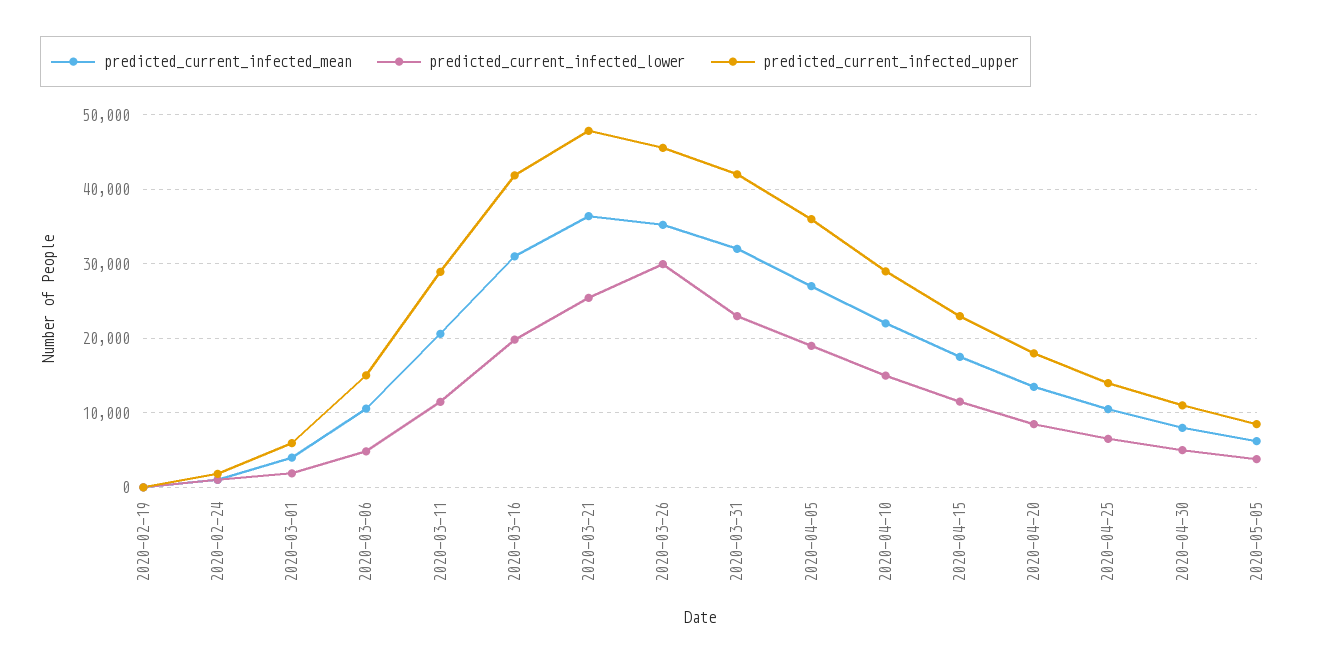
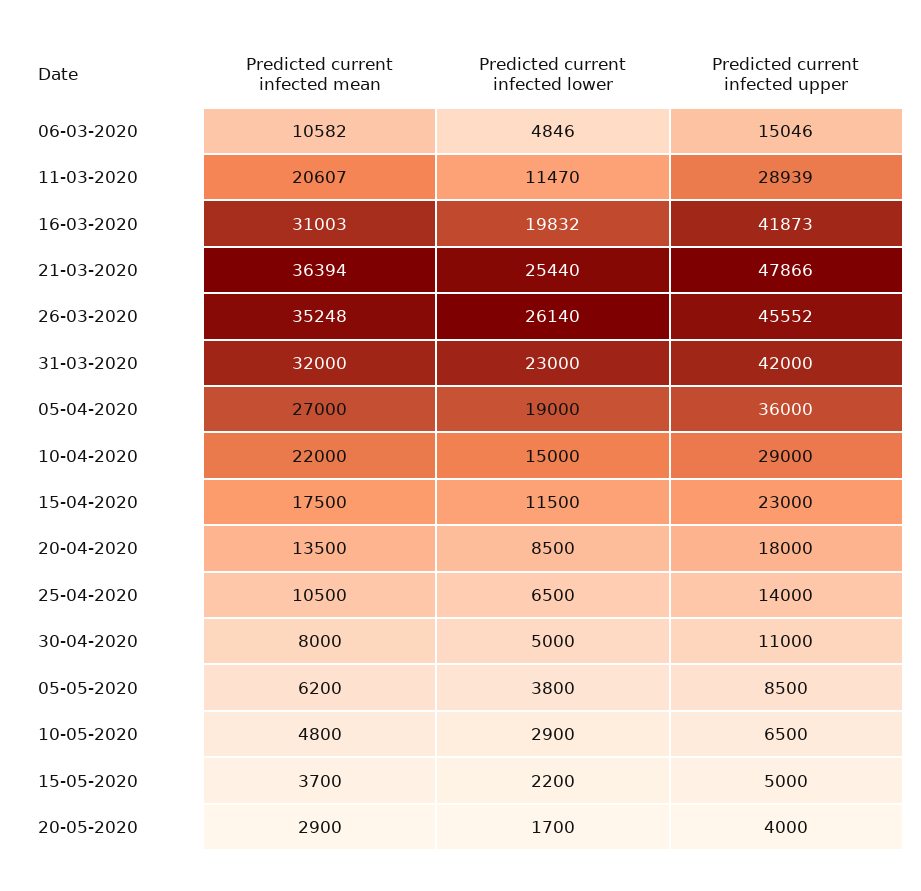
predicted_current_infected_mean, 2020-02-19: 0 -> none
predicted_current_infected_lower, 2020-02-19: 0 -> none
predicted_current_infected_upper, 2020-02-19: 0 -> none
predicted_current_infected_mean, 2020-02-24: 1000 -> none
predicted_current_infected_lower, 2020-02-24: 1000 -> none
predicted_current_infected_upper, 2020-02-24: 2000 -> none
predicted_current_infected_mean, 2020-03-01: 4000 -> none
predicted_current_infected_lower, 2020-03-01: 2000 -> none
predicted_current_infected_upper, 2020-03-01: 6000 -> none
predicted_current_infected_lower, 2020-03-26: 30000 -> 26140
predicted_current_infected_mean, 10-05-2020: none -> 4800
predicted_current_infected_lower, 10-05-2020: none -> 2900
predicted_current_infected_upper, 10-05-2020: none -> 6500
predicted_current_infected_mean, 15-05-2020: none -> 3700
predicted_current_infected_lower, 15-05-2020: none -> 2200
predicted_current_infected_upper, 15-05-2020: none -> 5000
predicted_current_infected_mean, 20-05-2020: none -> 2900
predicted_current_infected_lower, 20-05-2020: none -> 1700
predicted_current_infected_upper, 20-05-2020: none -> 4000

